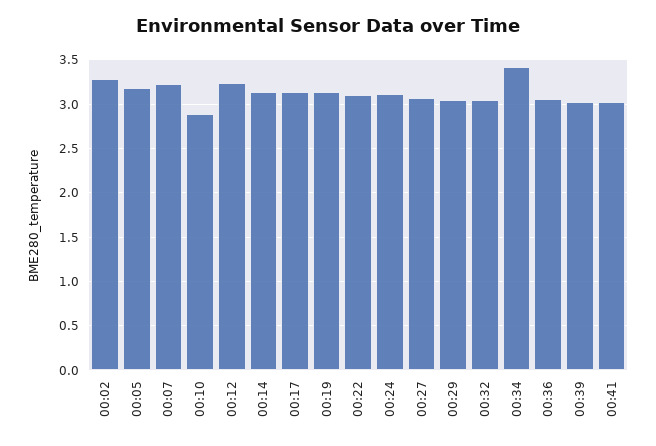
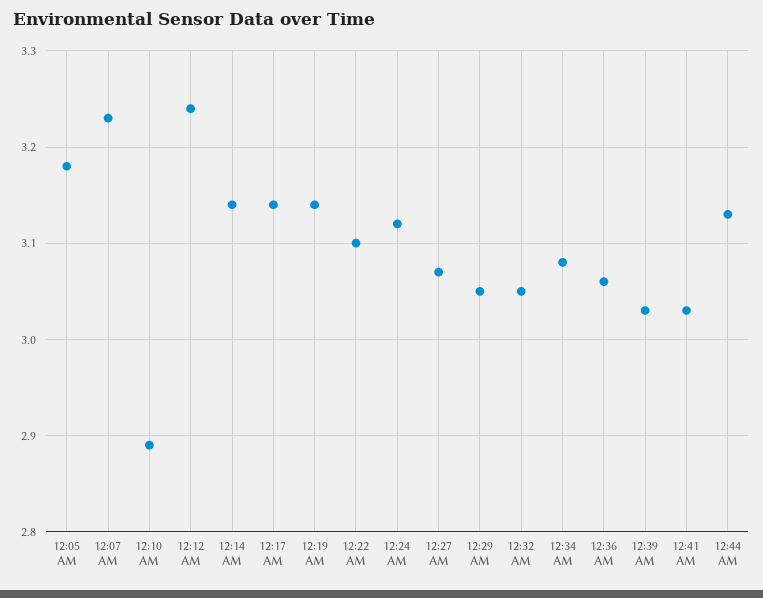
00:02: 3.3 -> none
00:34: 3.4 -> 3.08
12:44 AM: none -> 3.13

